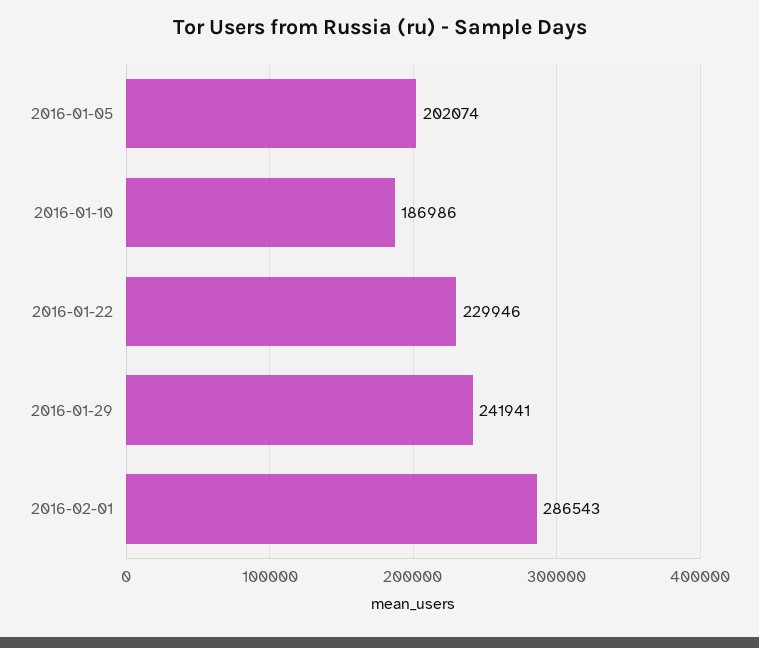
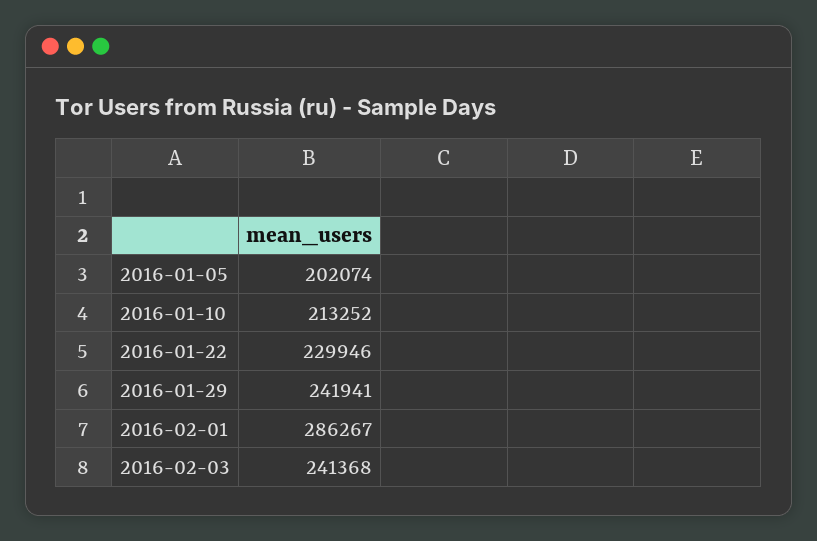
2016-01-10: 186986 -> 213252
2016-02-01: 286543 -> 286267
2016-02-03: none -> 241368

